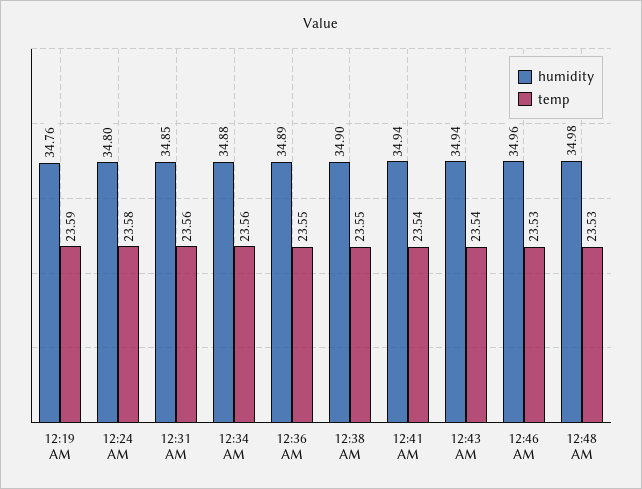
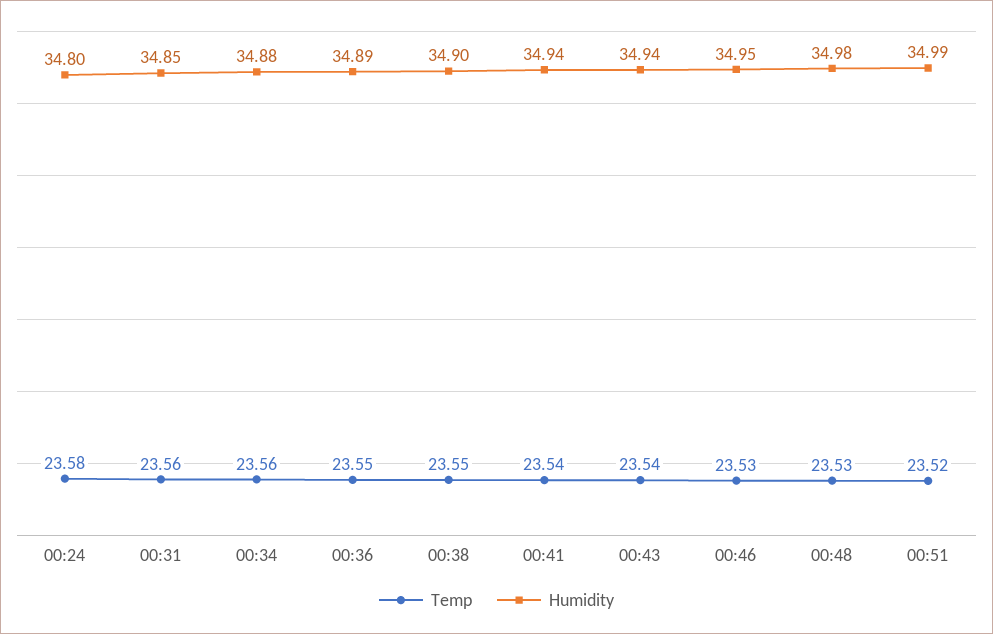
humidity, 12:19 AM: 34.76 -> none
temp, 12:19 AM: 23.59 -> none
humidity, 12:46 AM: 34.96 -> 34.95
temp, 00:51: none -> 23.52
humidity, 00:51: none -> 34.99

